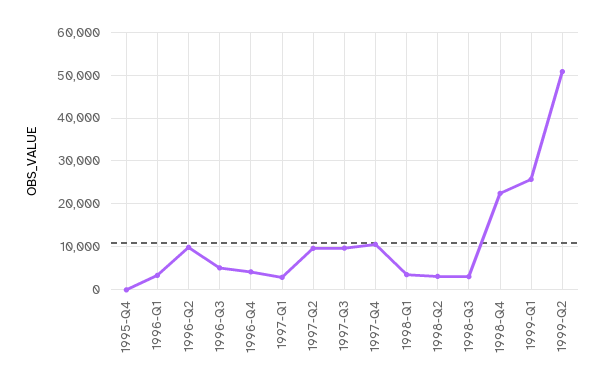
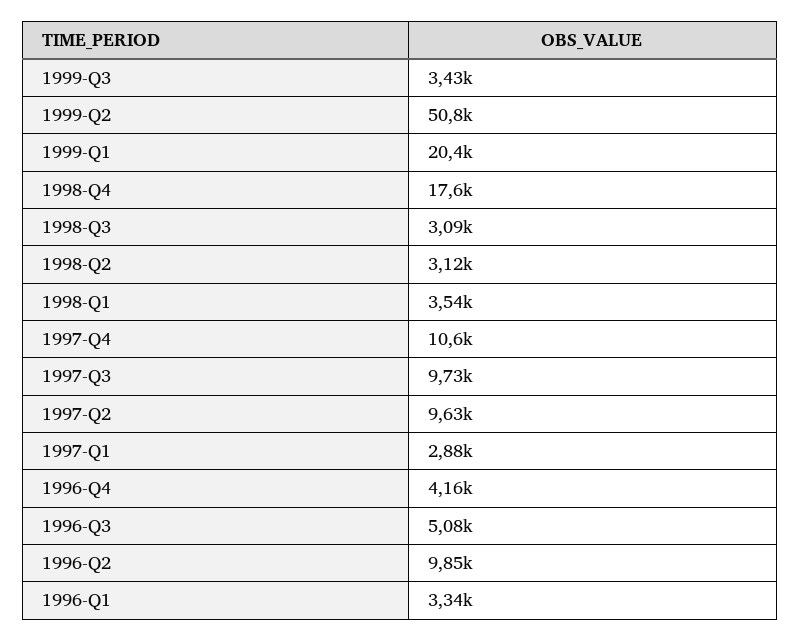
1995-Q4: 0 -> none
1998-Q4: 22000 -> 17600
1999-Q1: 26000 -> 20400
1999-Q3: none -> 3430

